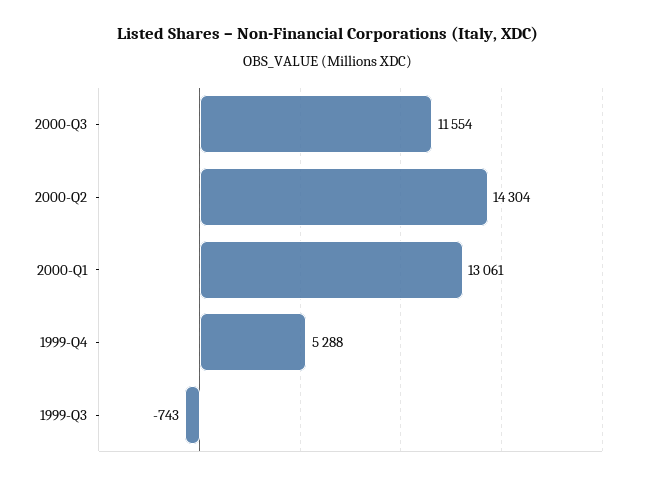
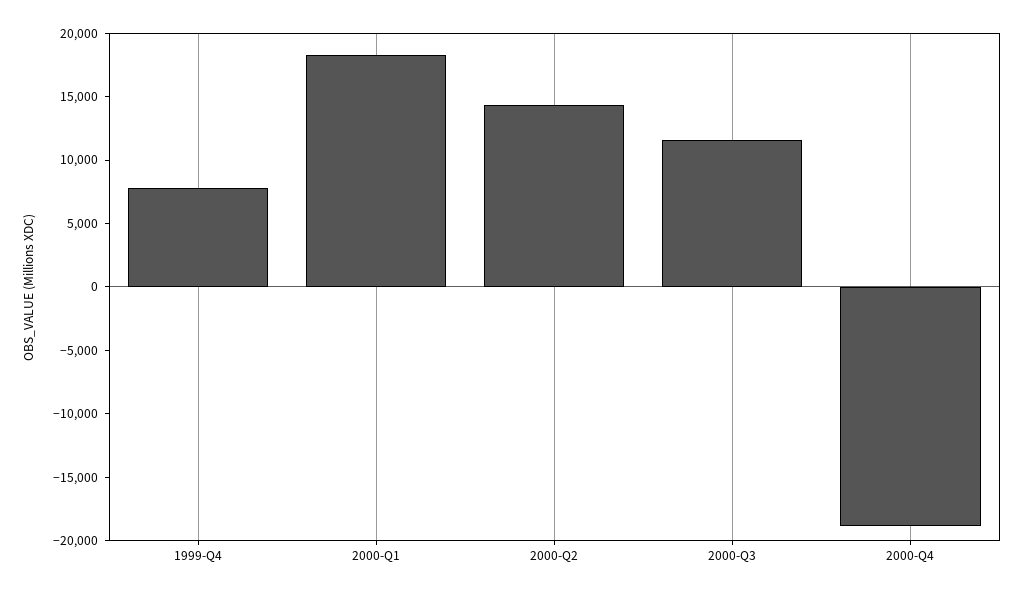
2000-Q1: 13061 -> 18000
1999-Q4: 5288 -> 8000
1999-Q3: -743 -> none
2000-Q4: none -> -19000

